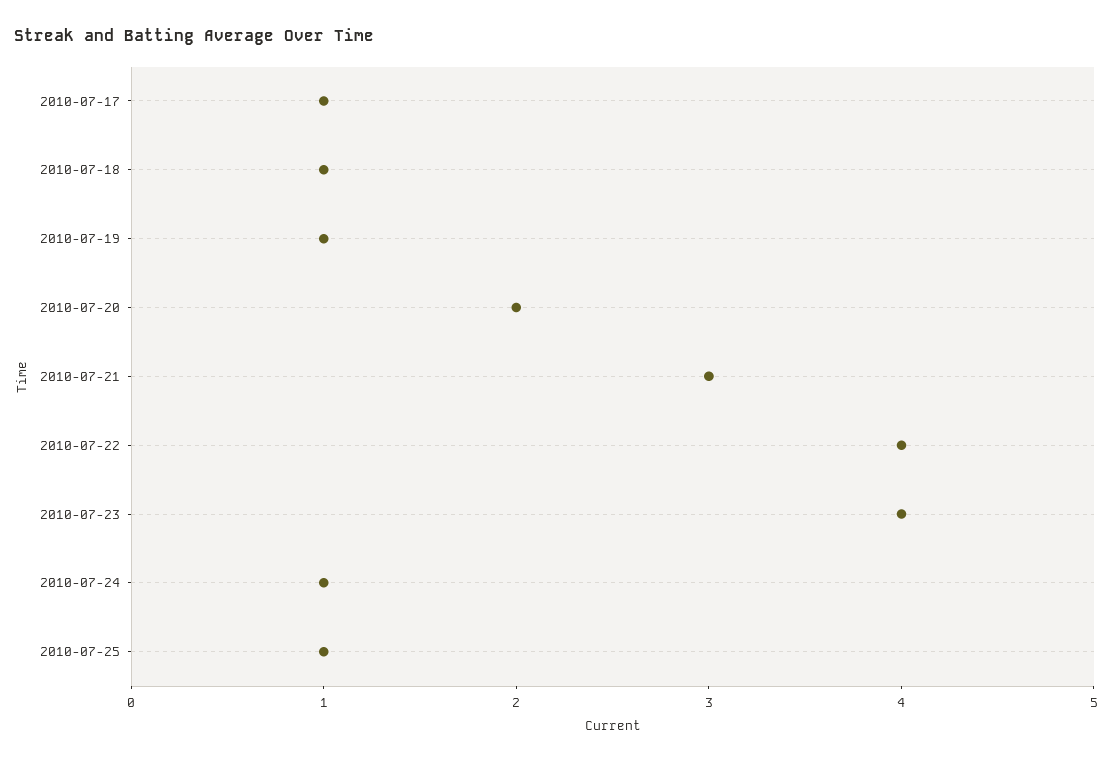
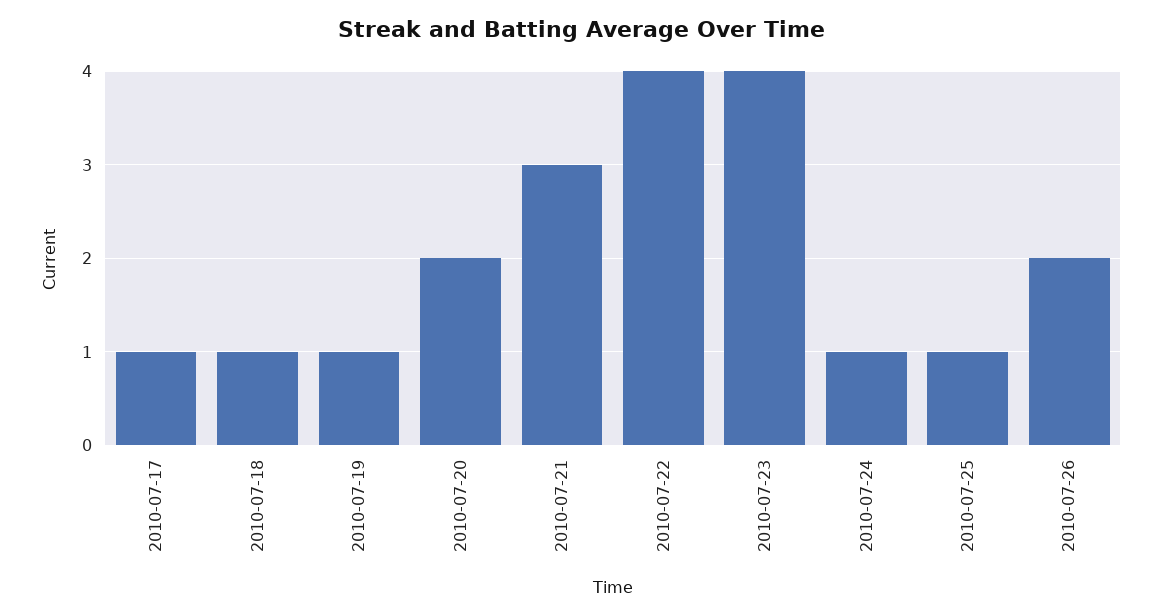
2010-07-26: none -> 2

